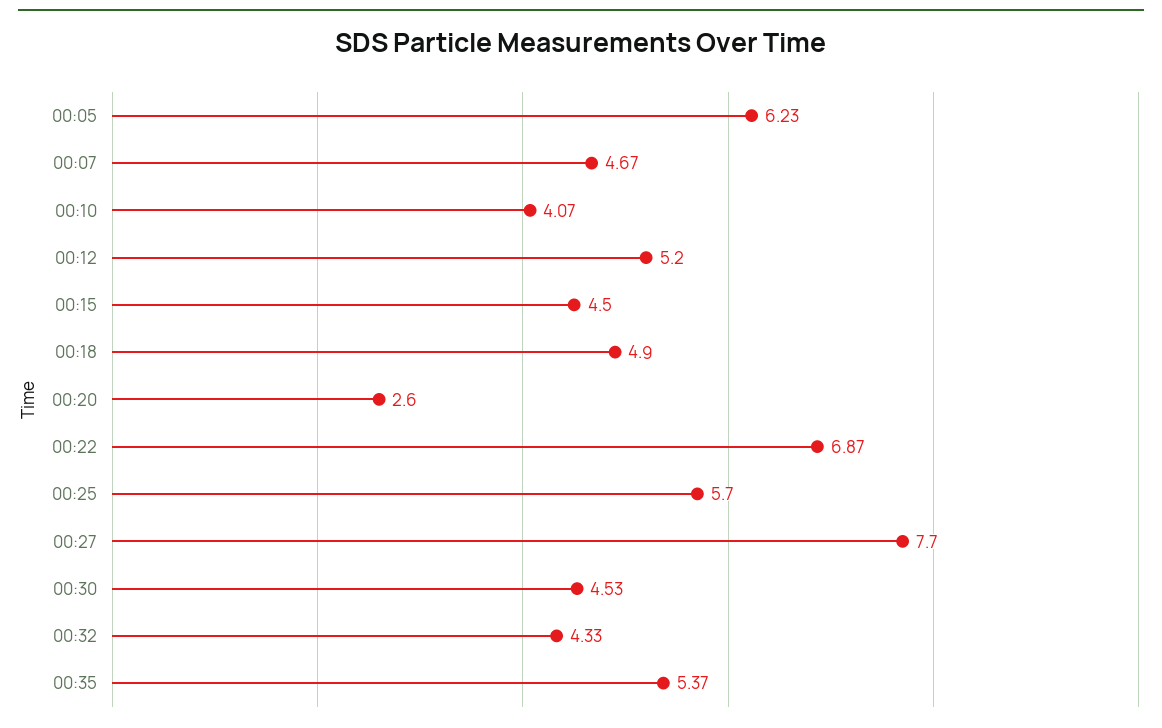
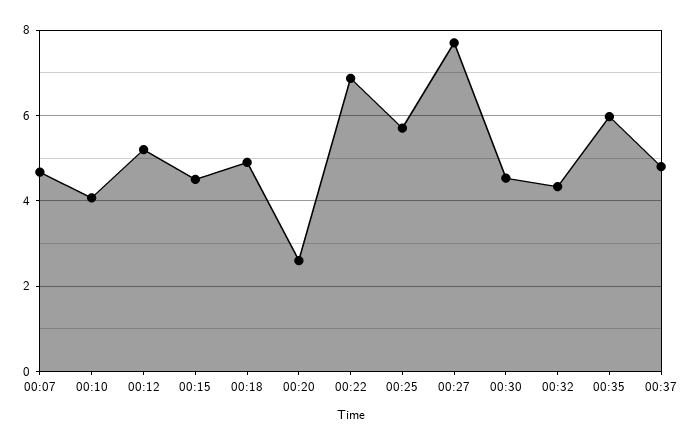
00:05: 6.23 -> none
00:35: 5.37 -> 6
00:37: none -> 4.8

